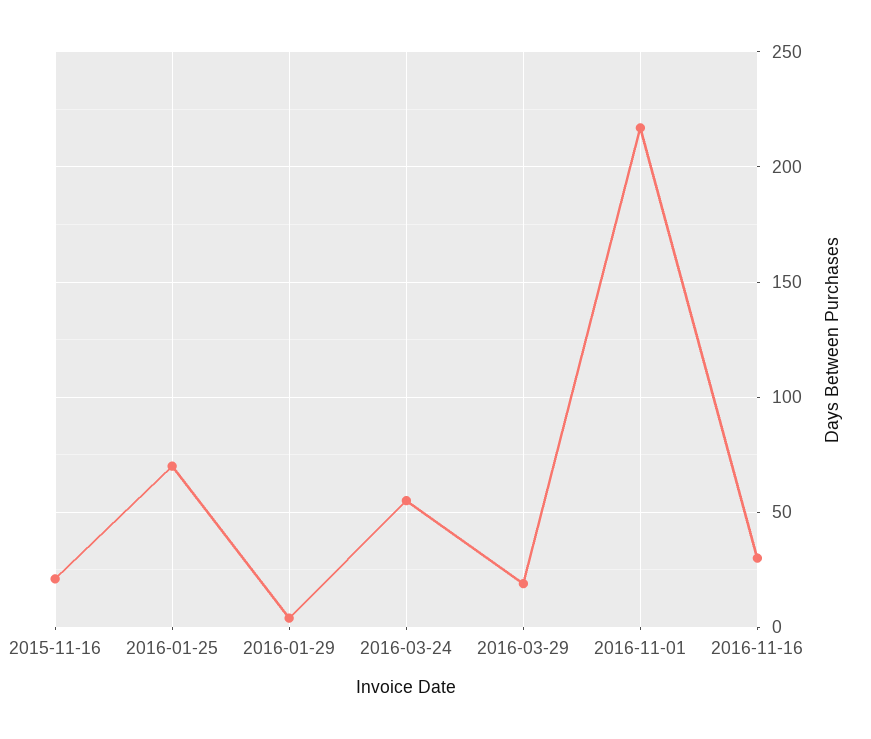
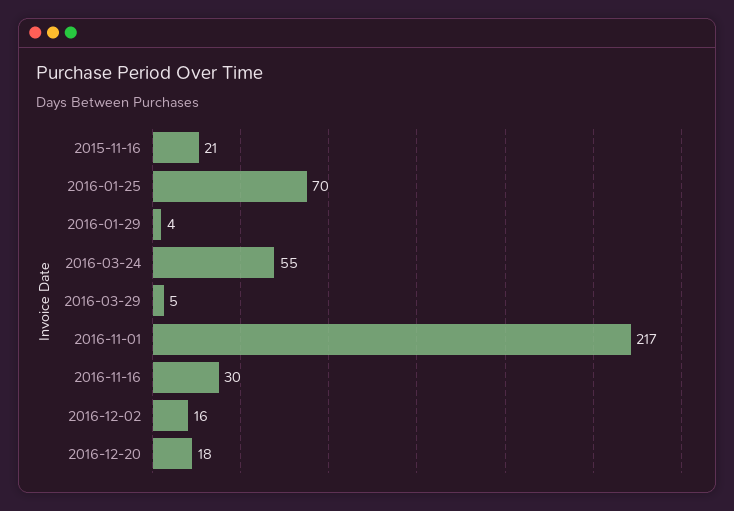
2016-03-29: 20 -> 5
2016-12-02: none -> 16
2016-12-20: none -> 18

